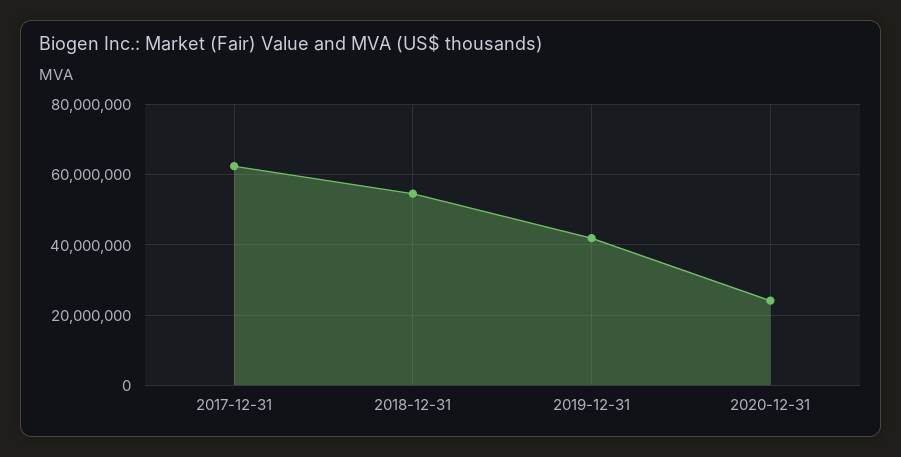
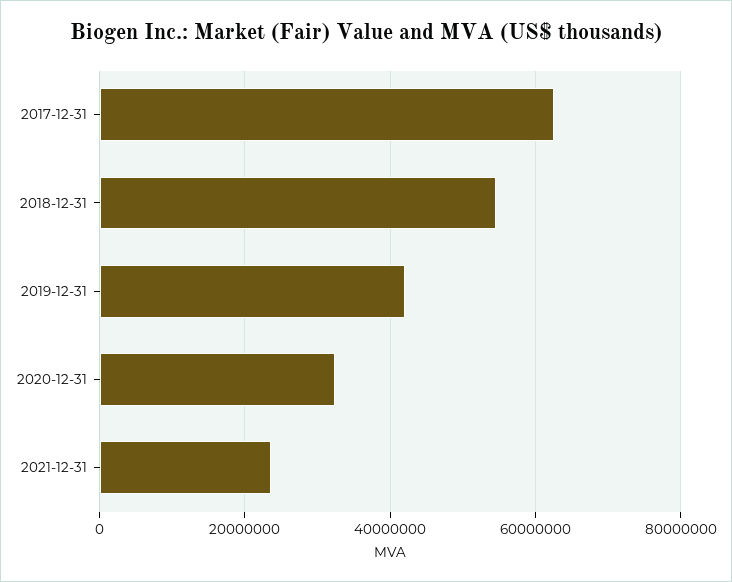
2020-12-31: 24000000 -> 32000000
2021-12-31: none -> 24000000

